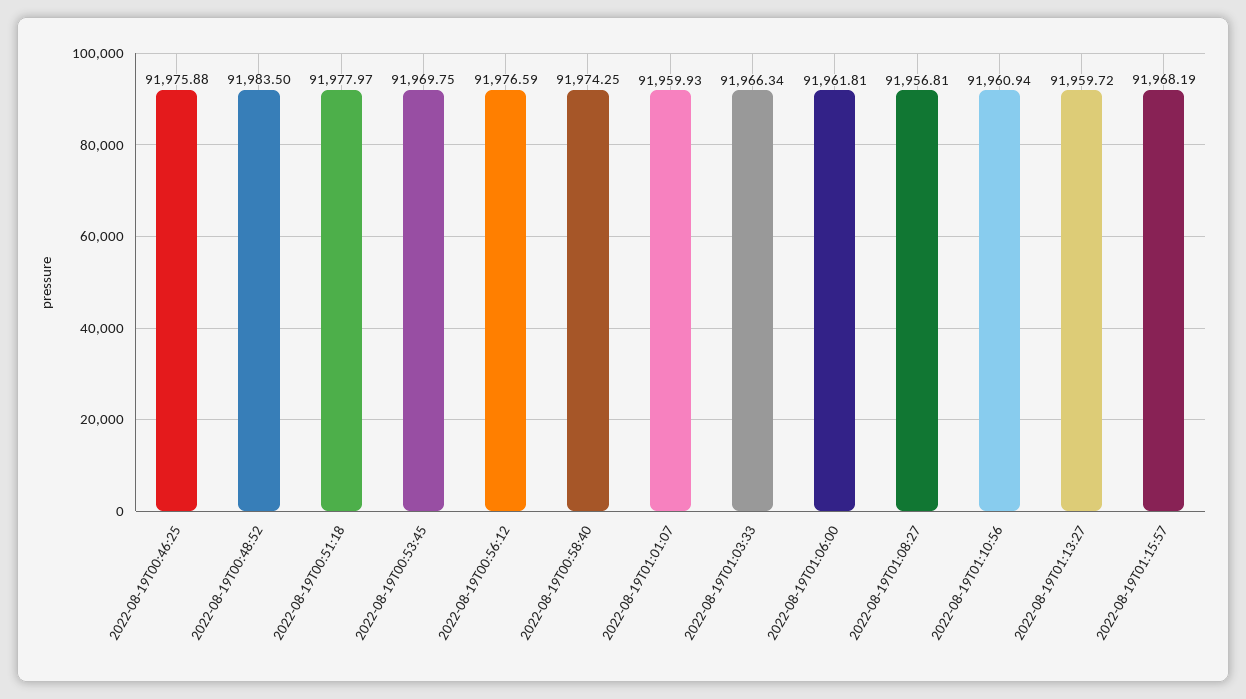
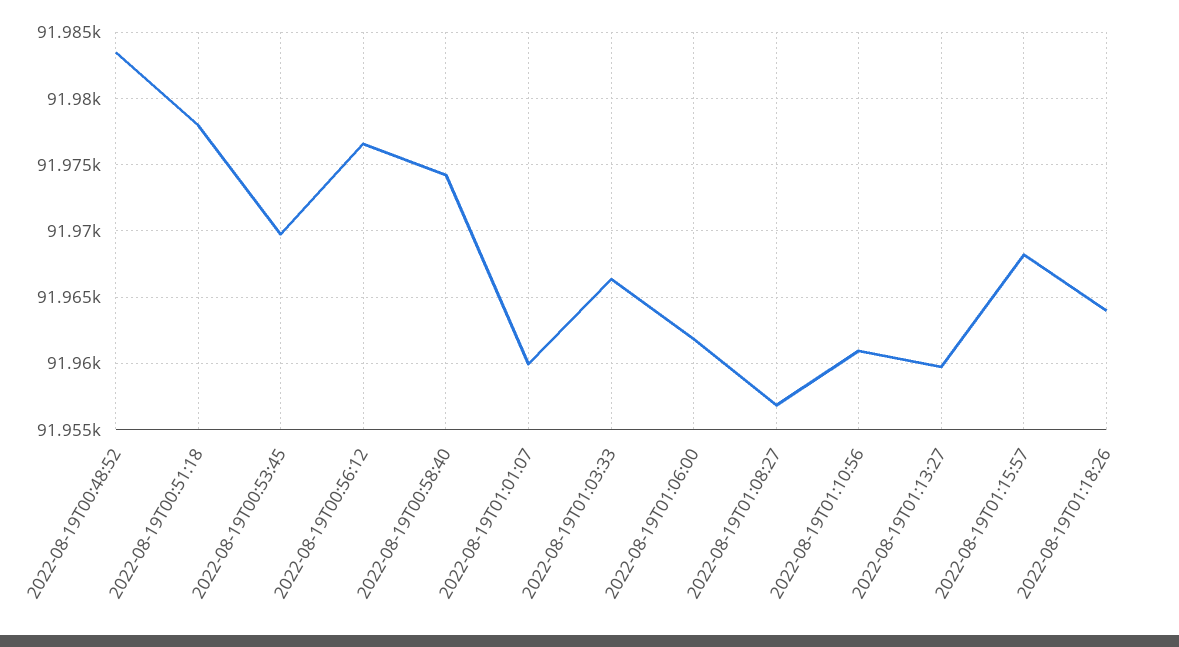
2022-08-19T00:46:25: 91975.88 -> none
2022-08-19T01:18:26: none -> 91964

